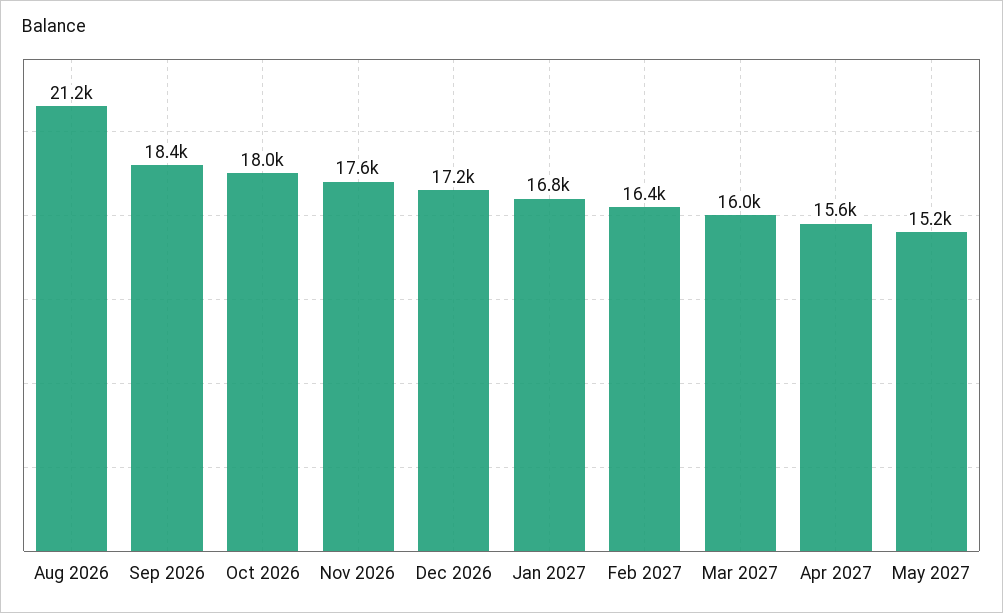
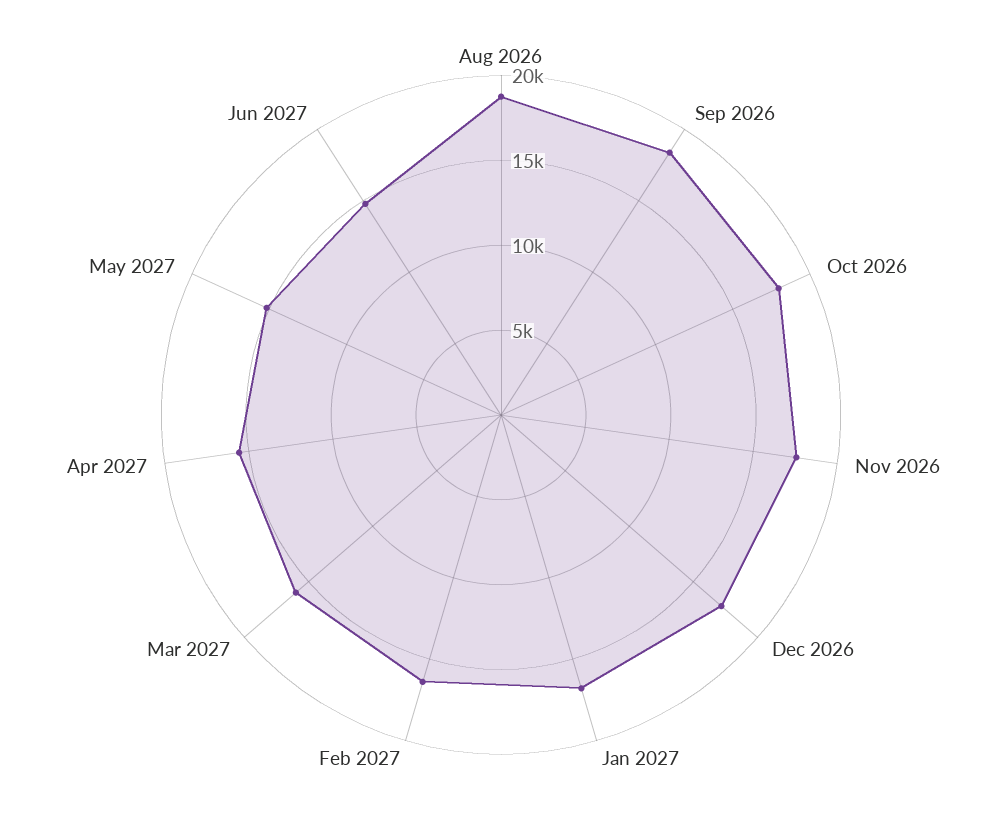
Aug 2026: 21200 -> 19000
Jun 2027: none -> 15000

